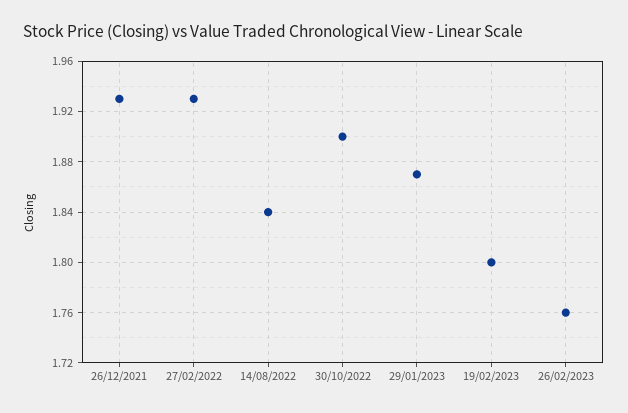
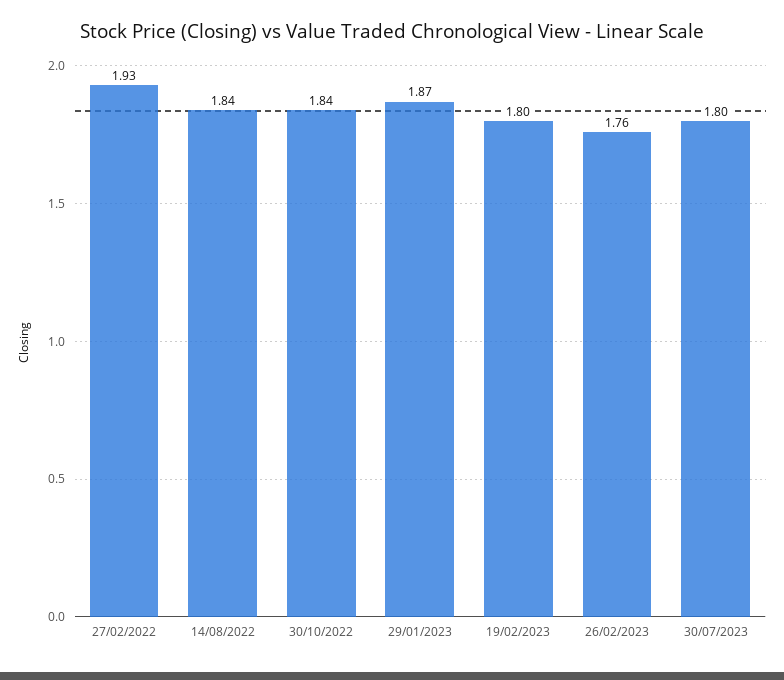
26/12/2021: 1.93 -> none
30/10/2022: 1.9 -> 1.84
30/07/2023: none -> 1.8

